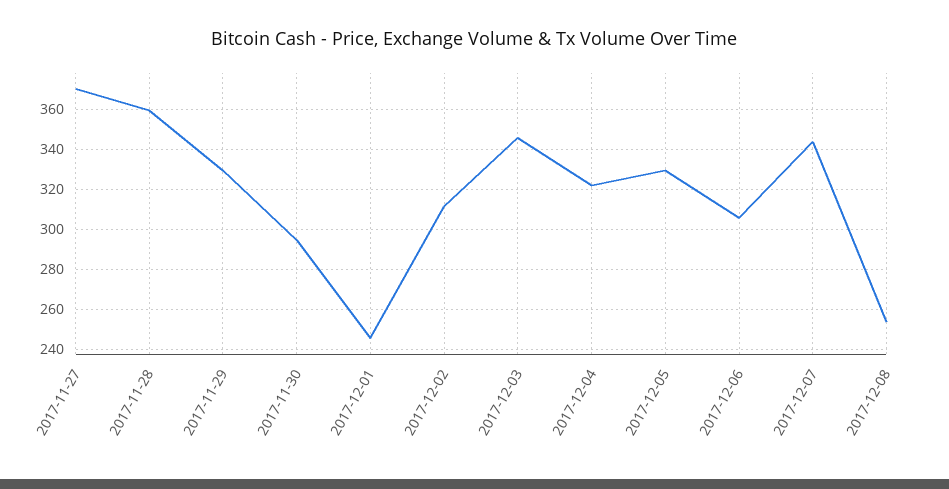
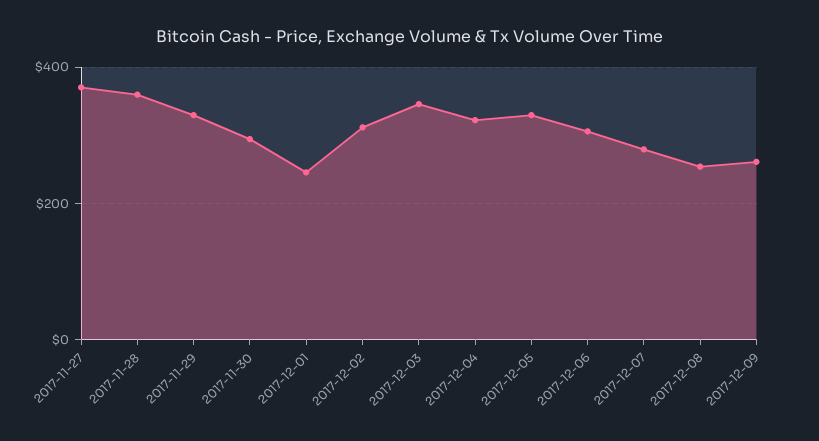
2017-12-07: 345 -> 280
2017-12-09: none -> 260

